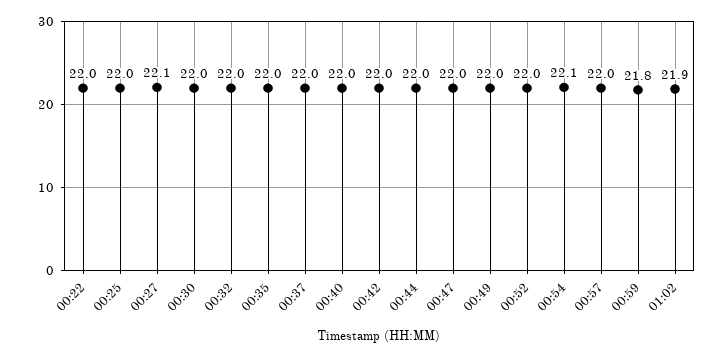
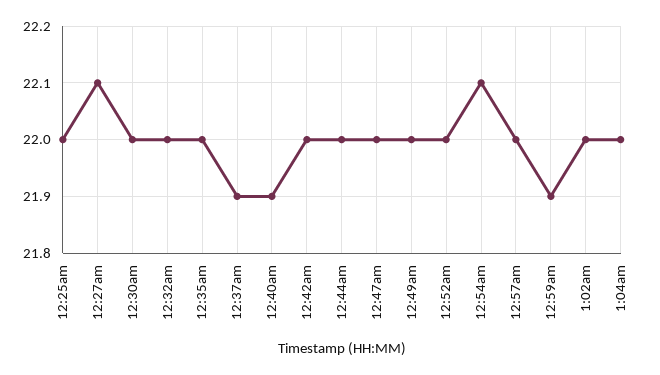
00:22: 22 -> none
00:37: 22 -> 21.9
00:40: 22 -> 21.9
00:59: 21.8 -> 21.9
01:02: 21.9 -> 22
1:04am: none -> 22

